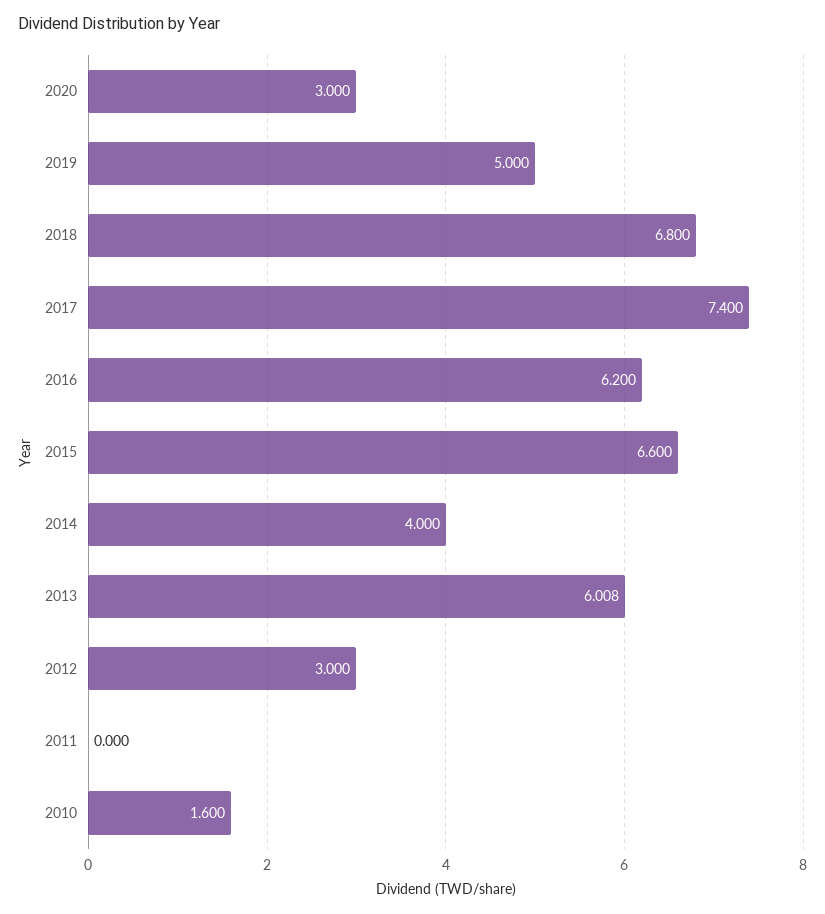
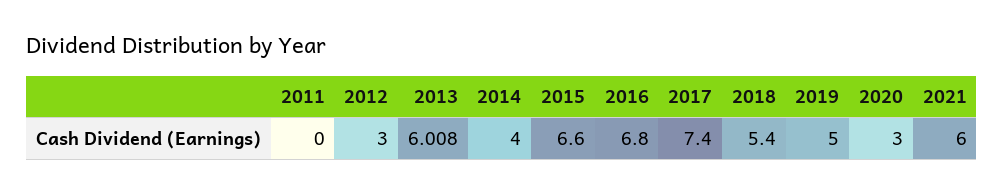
2018: 6.8 -> 5.4
2016: 6.2 -> 6.8
2010: 1.6 -> none
2021: none -> 6

